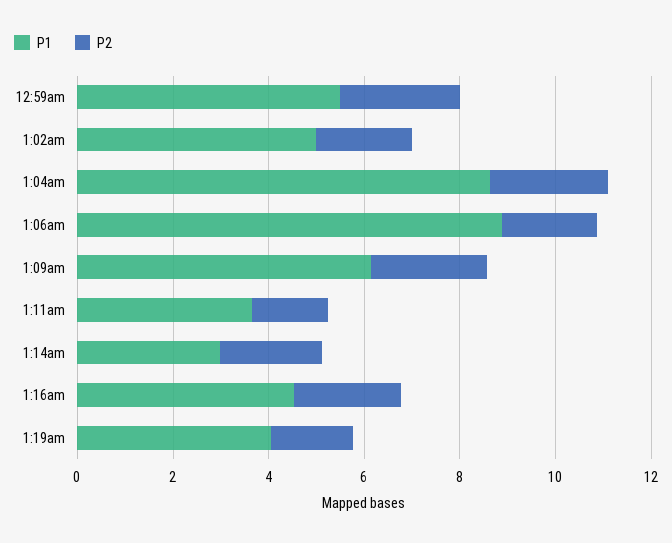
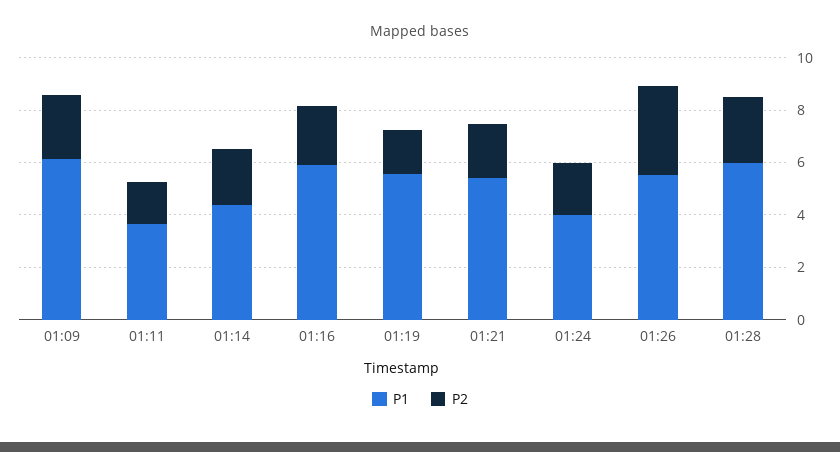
P1, 12:59am: 5.5 -> none
P2, 12:59am: 2.5 -> none
P1, 1:02am: 5 -> none
P2, 1:02am: 2 -> none
P1, 1:04am: 8.5 -> none
P2, 1:04am: 2.5 -> none
P1, 1:06am: 9 -> none
P2, 1:06am: 2 -> none
P1, 1:14am: 3 -> 4.5
P1, 1:16am: 4.5 -> 6
P1, 1:19am: 4 -> 5.5
P1, 01:21: none -> 5.5
P2, 01:21: none -> 2
P1, 01:24: none -> 4
P2, 01:24: none -> 2
P1, 01:26: none -> 5.5
P2, 01:26: none -> 3.5
P1, 01:28: none -> 6
P2, 01:28: none -> 2.5

